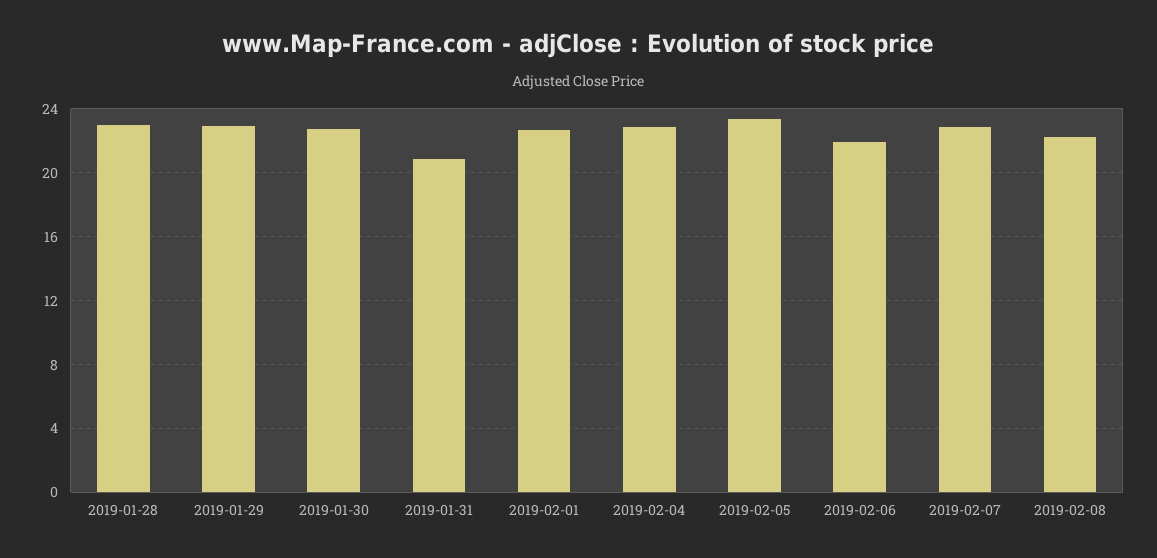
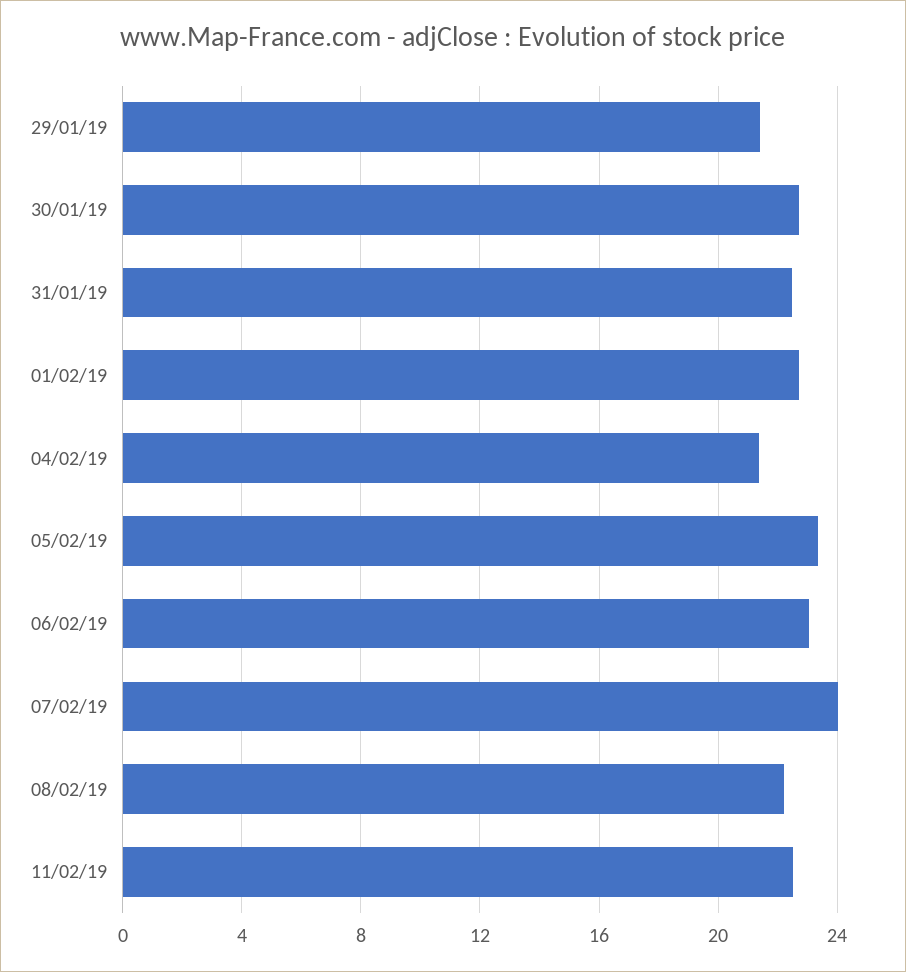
2019-01-28: 23 -> none
2019-01-29: 23 -> 21.5
2019-01-31: 21 -> 22.5
2019-02-04: 23 -> 21.5
2019-02-06: 22 -> 23
2019-02-07: 23 -> 24
11/02/19: none -> 22.5

